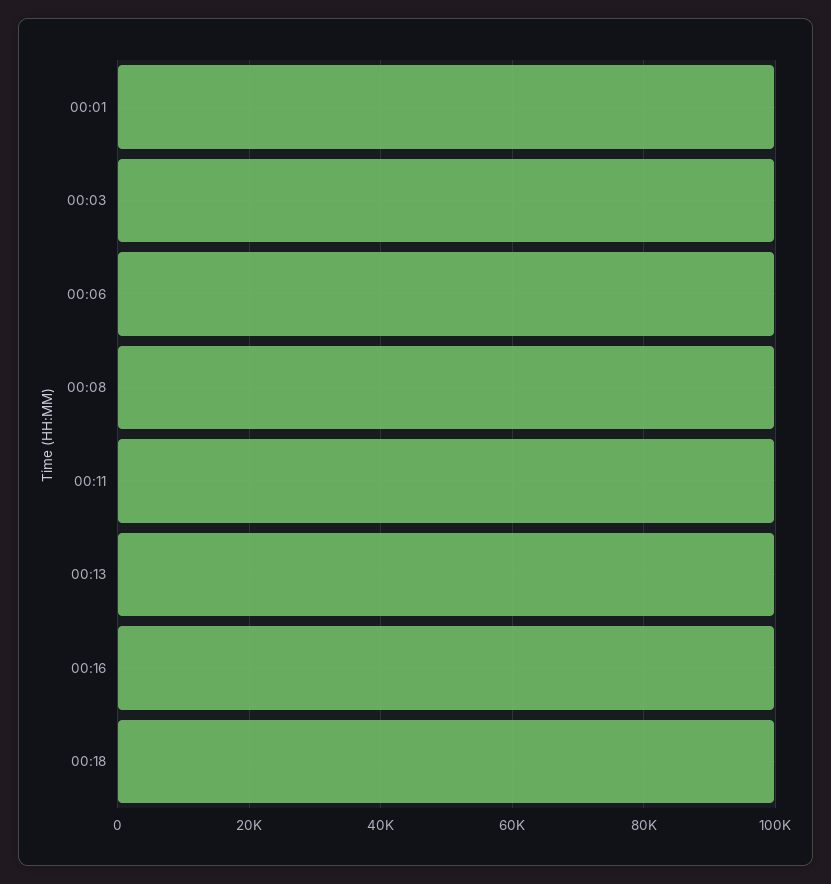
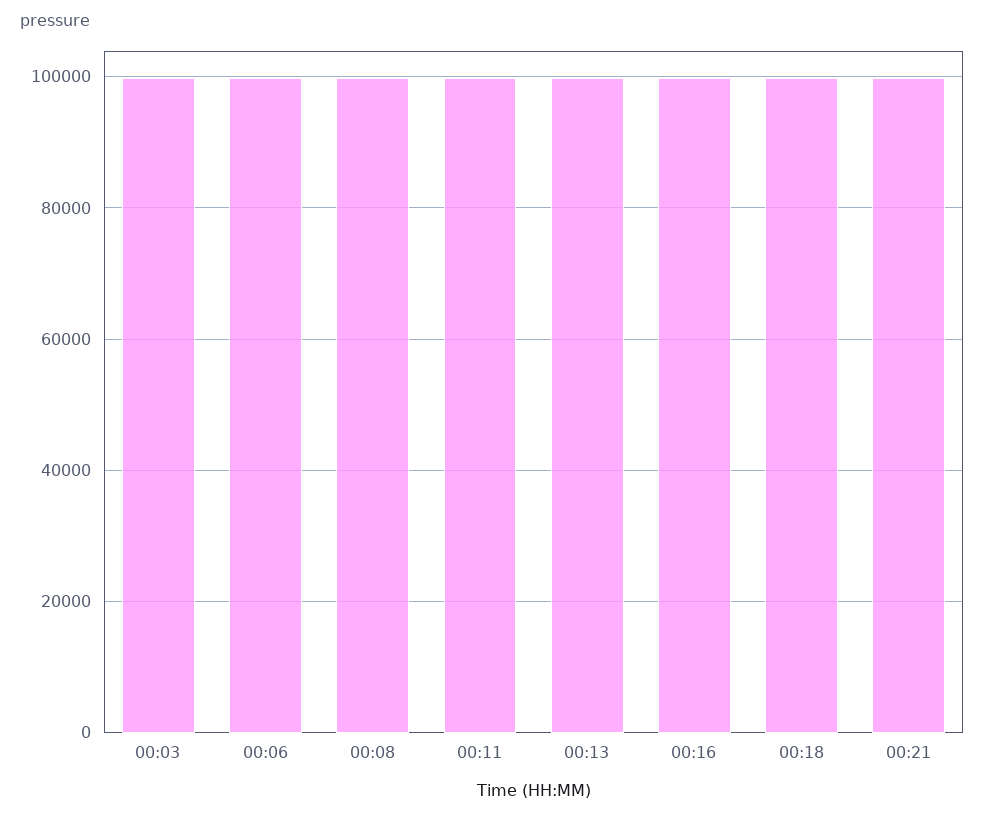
00:01: 100000 -> none
00:21: none -> 100000

